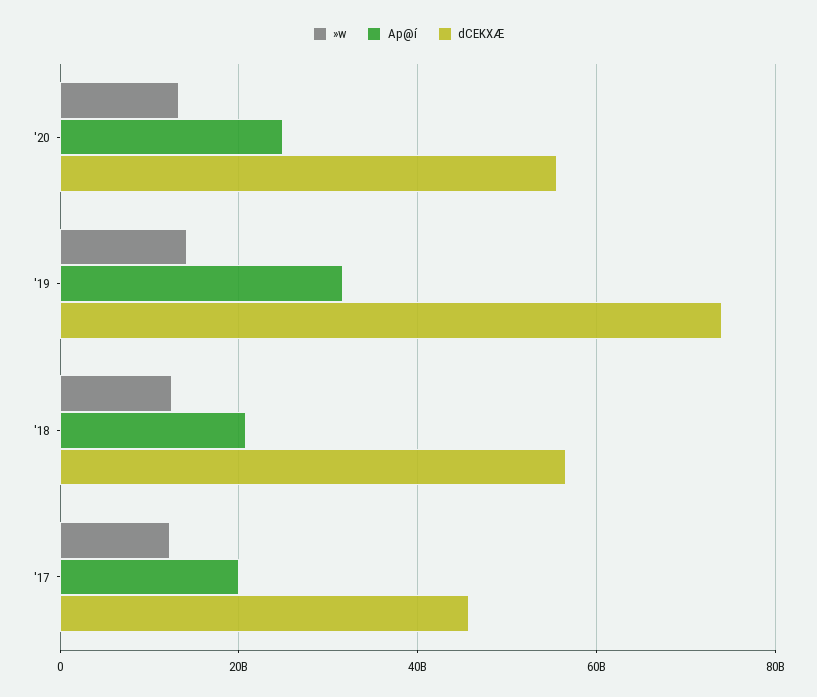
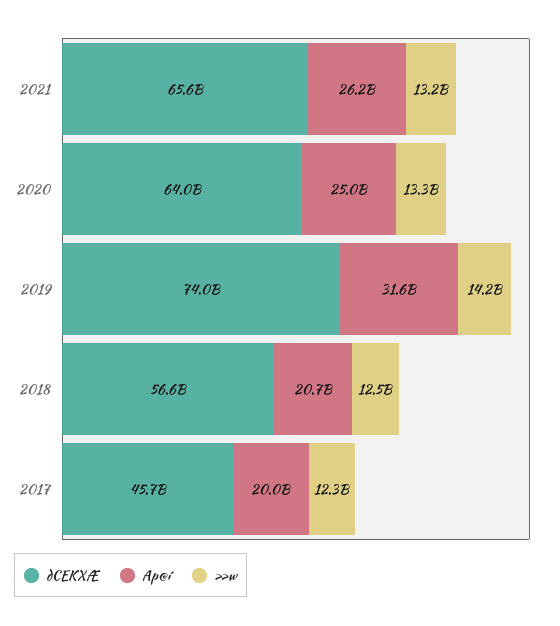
dCEKXÆ, '20: 56000000000 -> 64000000000
dCEKXÆ, 2021: none -> 65600000000
Ap@í, 2021: none -> 26200000000
»w, 2021: none -> 13200000000

